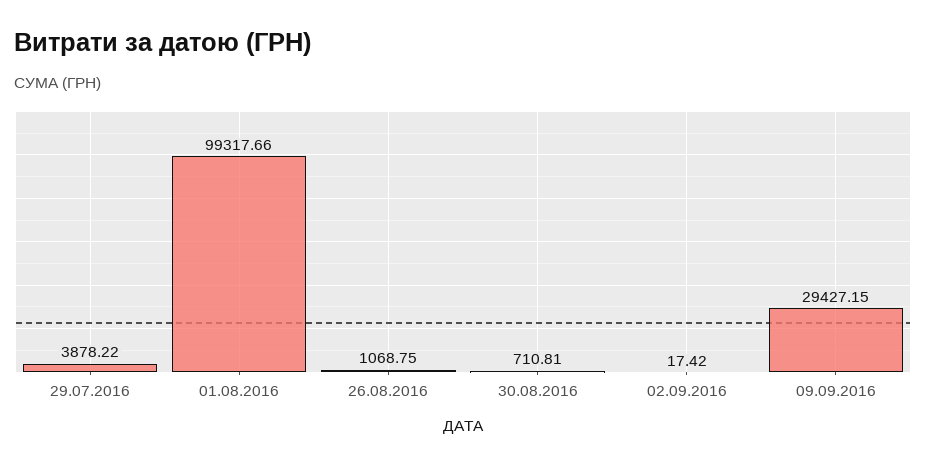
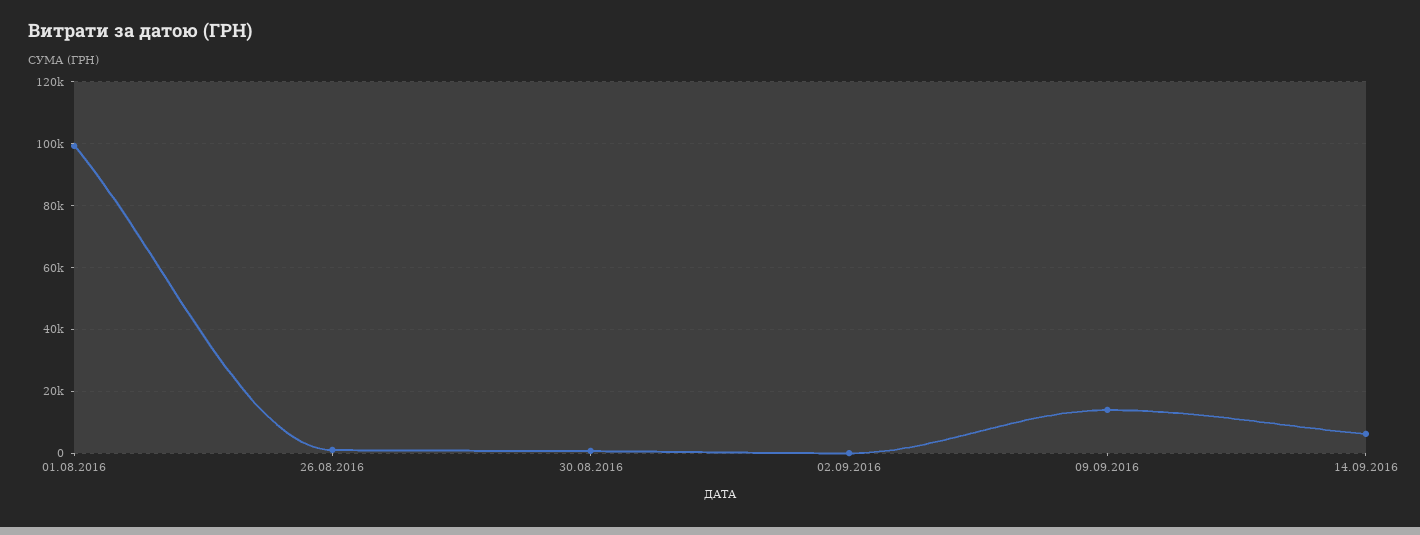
29.07.2016: 3878.22 -> none
09.09.2016: 29427.15 -> 14000
14.09.2016: none -> 6000

